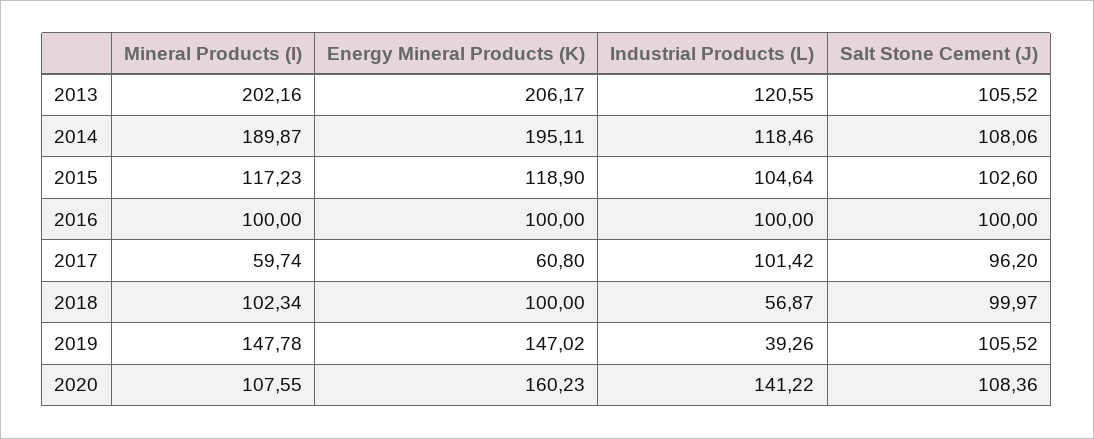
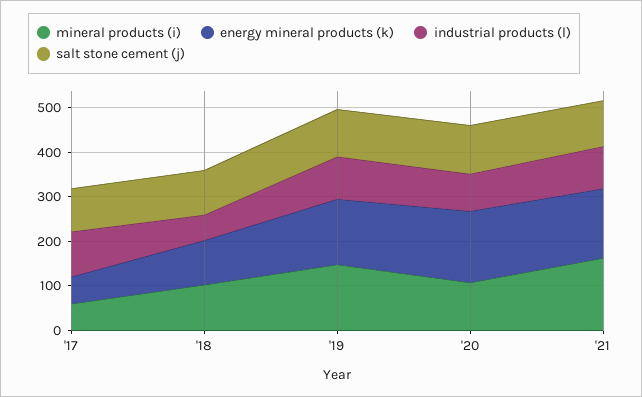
Mineral Products (I), 2013: 202.16 -> none
Energy Mineral Products (K), 2013: 206.17 -> none
Industrial Products (L), 2013: 120.55 -> none
Salt Stone Cement (J), 2013: 105.52 -> none
Mineral Products (I), 2014: 189.87 -> none
Energy Mineral Products (K), 2014: 195.11 -> none
Industrial Products (L), 2014: 118.46 -> none
Salt Stone Cement (J), 2014: 108.06 -> none
Mineral Products (I), 2015: 117.23 -> none
Energy Mineral Products (K), 2015: 118.9 -> none
Industrial Products (L), 2015: 104.64 -> none
Salt Stone Cement (J), 2015: 102.6 -> none
Mineral Products (I), 2016: 100 -> none
Energy Mineral Products (K), 2016: 100 -> none
Industrial Products (L), 2016: 100 -> none
Salt Stone Cement (J), 2016: 100 -> none
Industrial Products (L), 2019: 39.26 -> 100
Industrial Products (L), 2020: 141.22 -> 80
Mineral Products (I), '21: none -> 160
Energy Mineral Products (K), '21: none -> 160
Industrial Products (L), '21: none -> 100
Salt Stone Cement (J), '21: none -> 100

